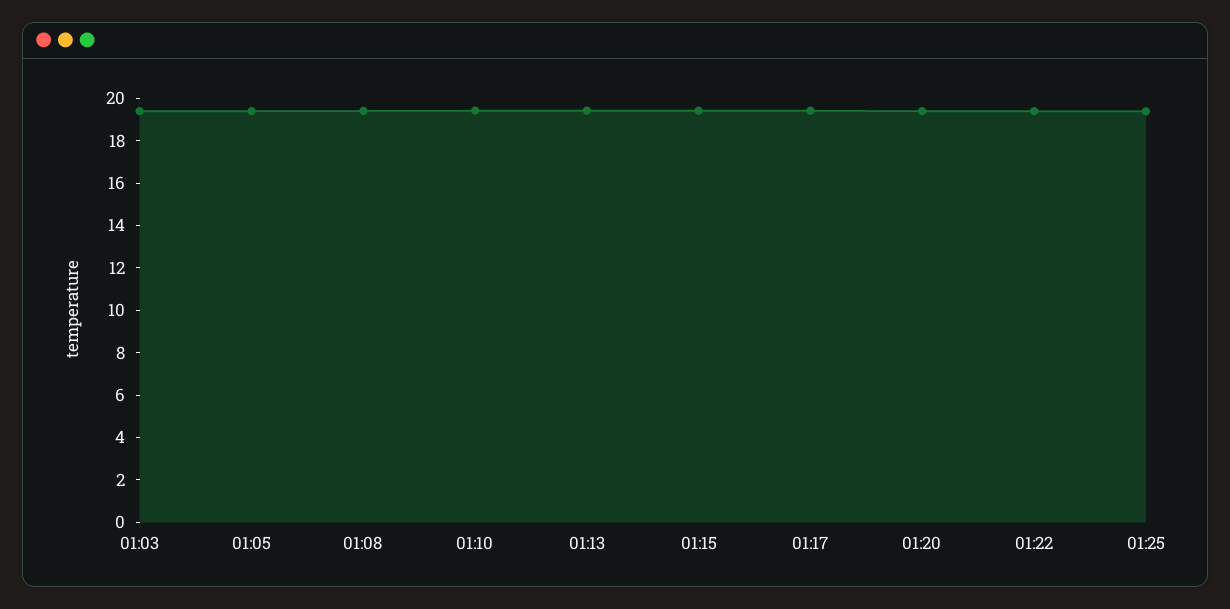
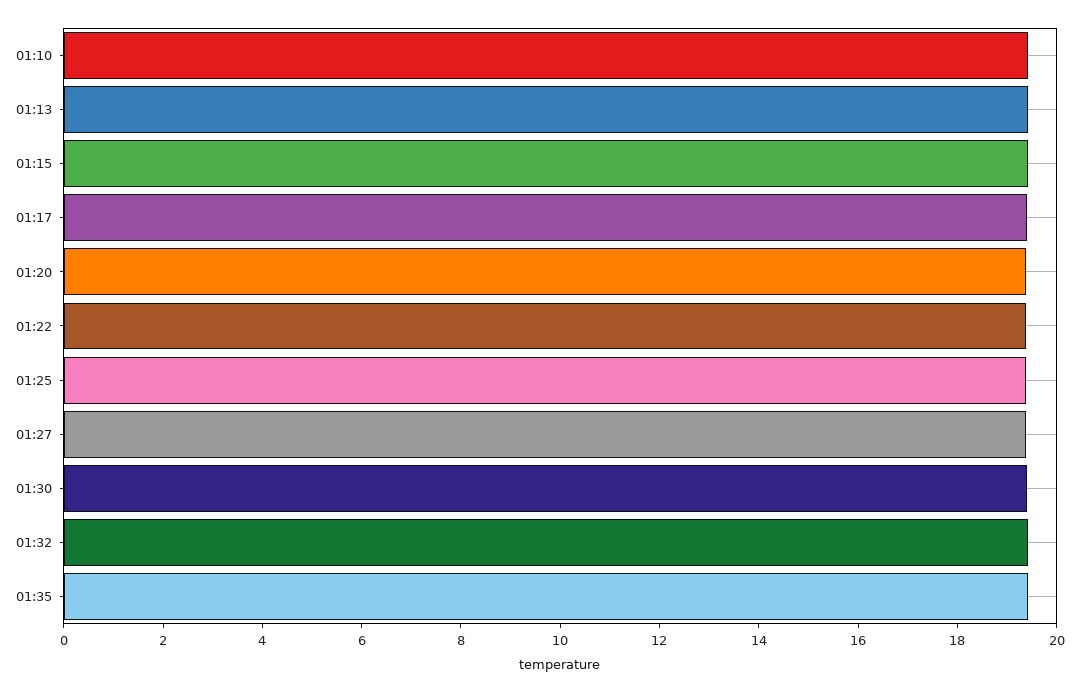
01:03: 19.5 -> none
01:05: 19.5 -> none
01:08: 19.5 -> none
01:27: none -> 19.5
01:30: none -> 19.5
01:32: none -> 19.5
01:35: none -> 19.5

